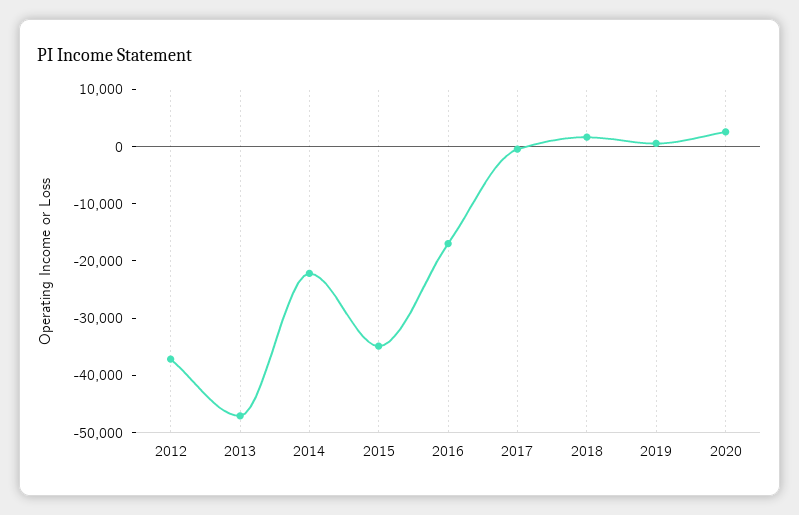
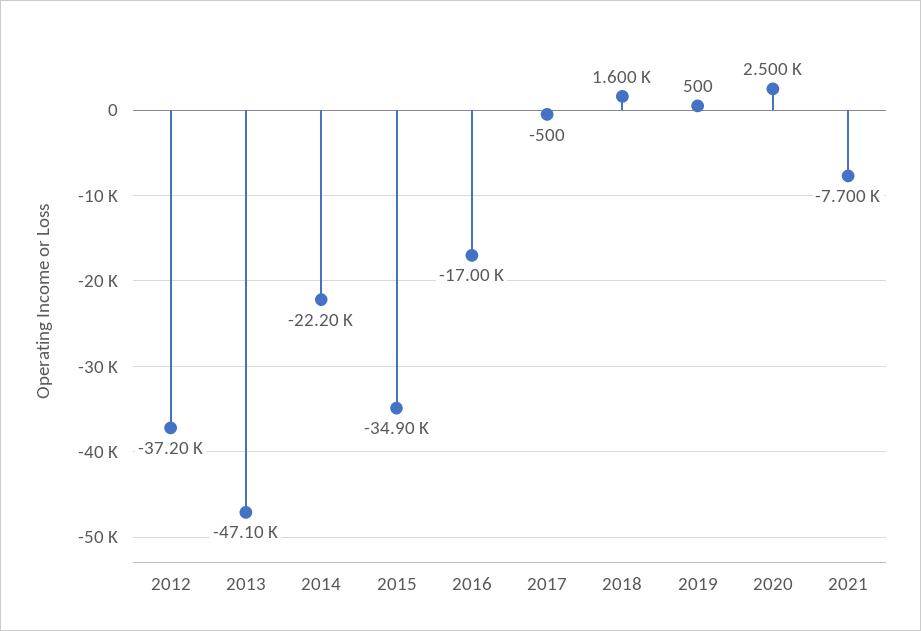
2021: none -> -7700

